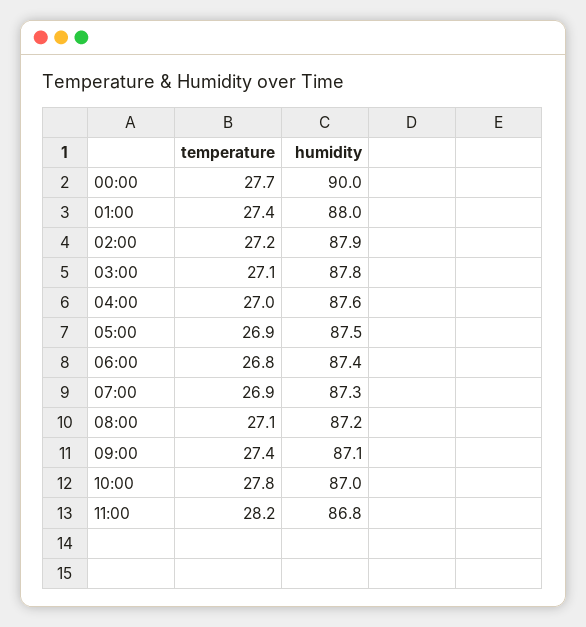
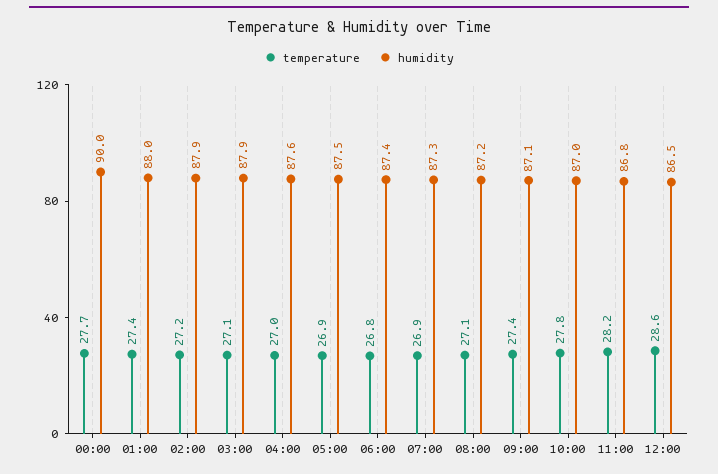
humidity, 03:00: 87.8 -> 87.9
temperature, 12:00: none -> 28.6
humidity, 12:00: none -> 86.5

